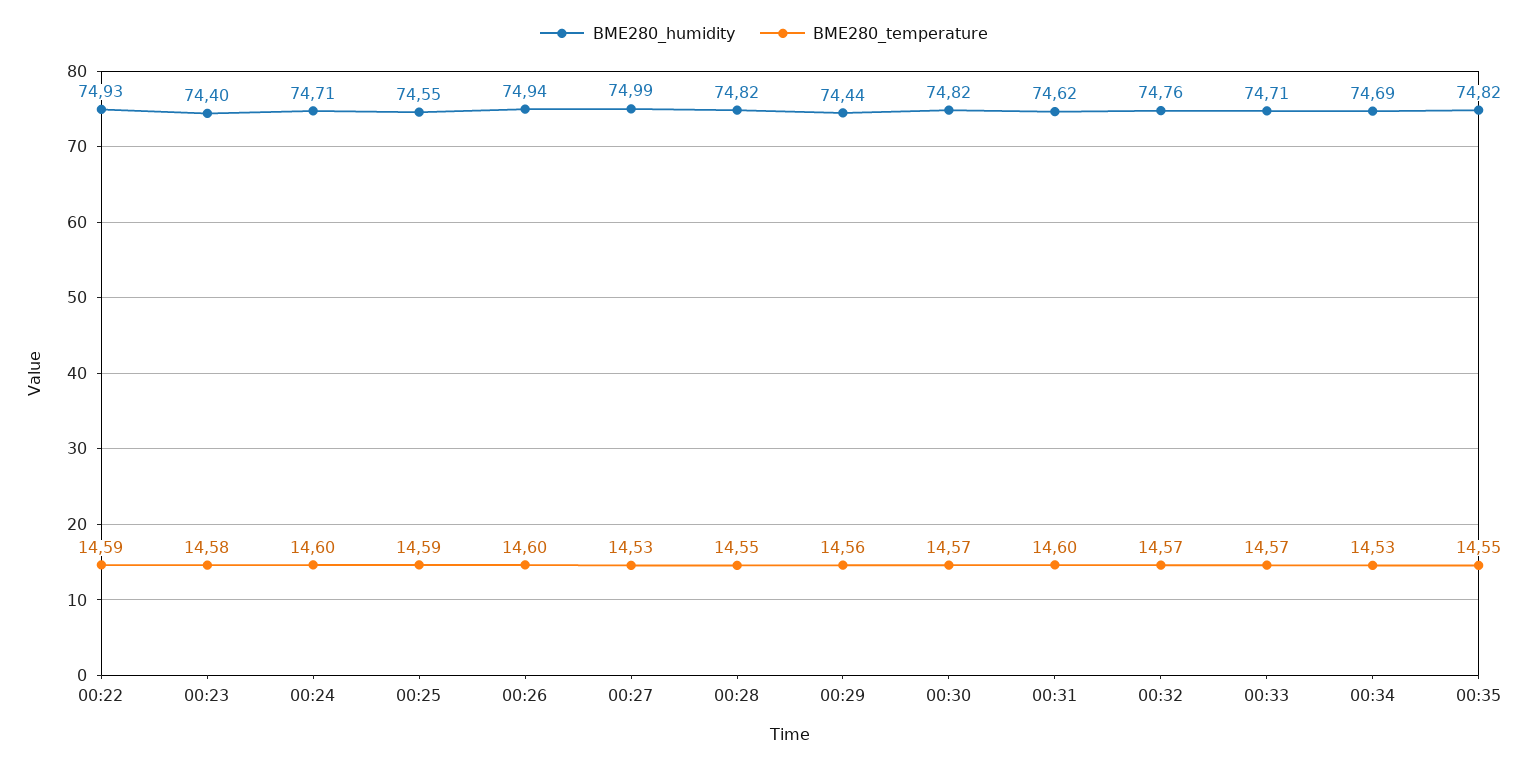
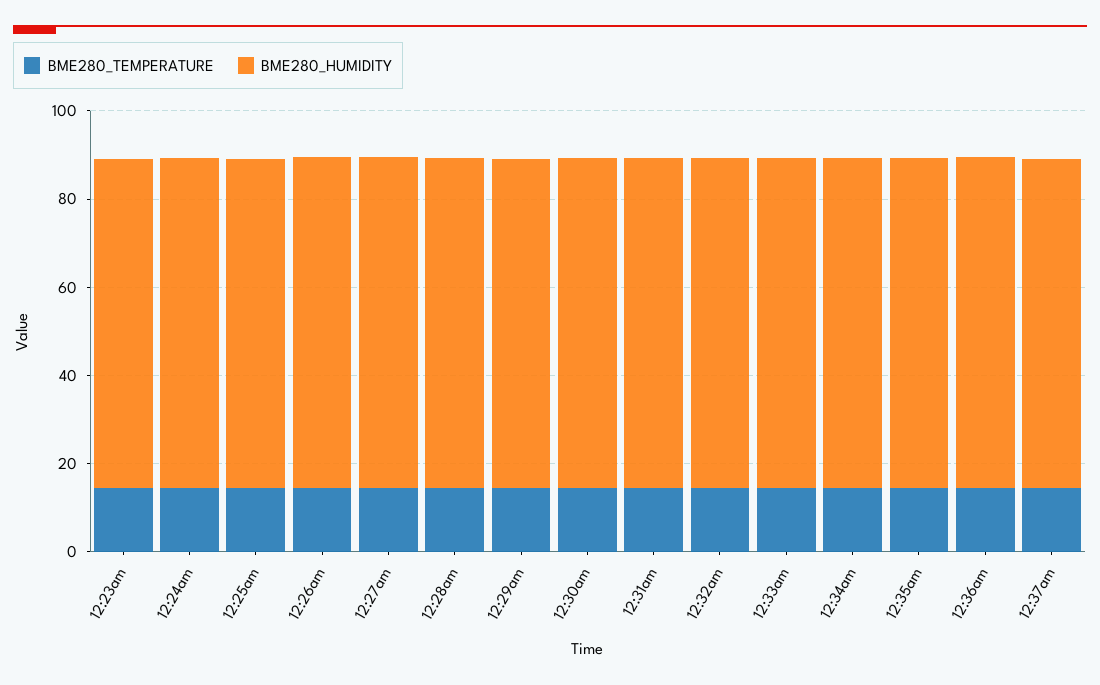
BME280_humidity, 00:22: 74.93 -> none
BME280_temperature, 00:22: 14.59 -> none
BME280_temperature, 12:36am: none -> 15
BME280_humidity, 12:36am: none -> 75
BME280_temperature, 12:37am: none -> 15
BME280_humidity, 12:37am: none -> 75

